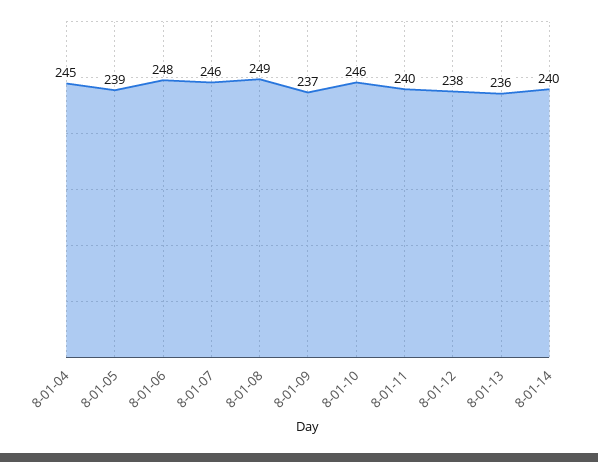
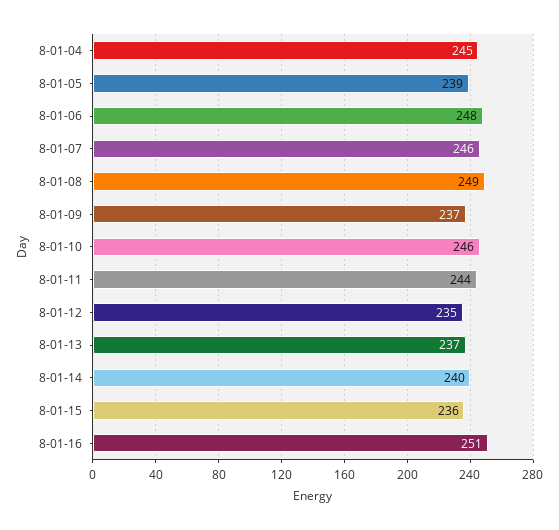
8-01-11: 240 -> 244
8-01-12: 238 -> 235
8-01-13: 236 -> 237
8-01-15: none -> 236
8-01-16: none -> 251

